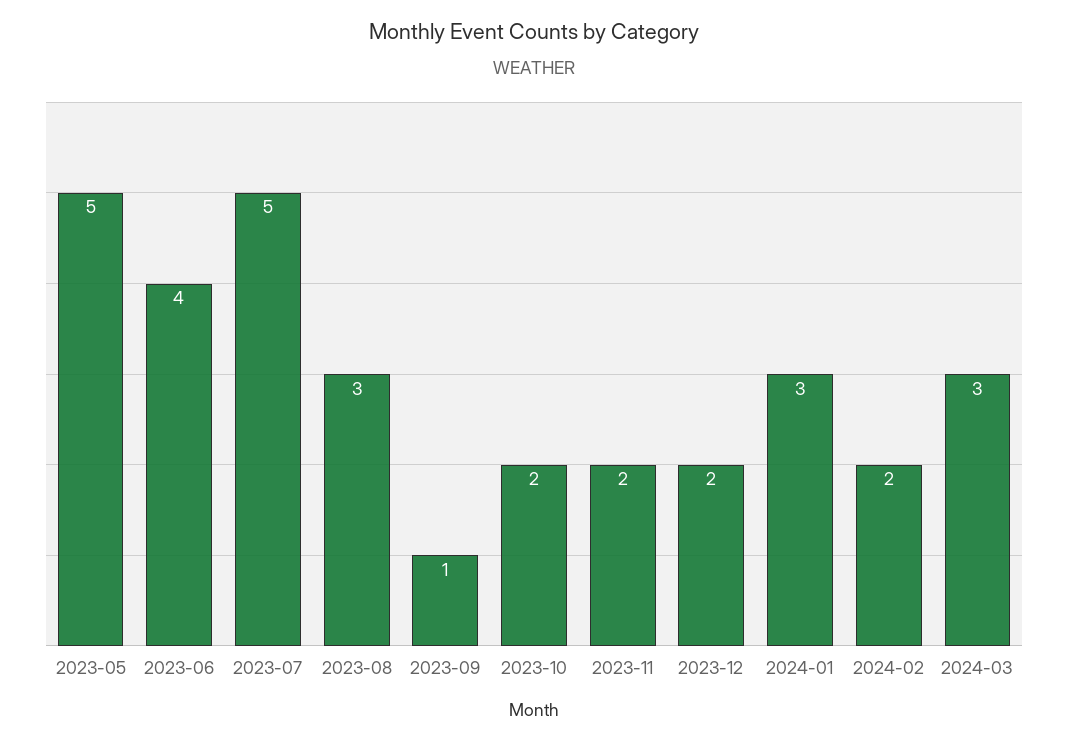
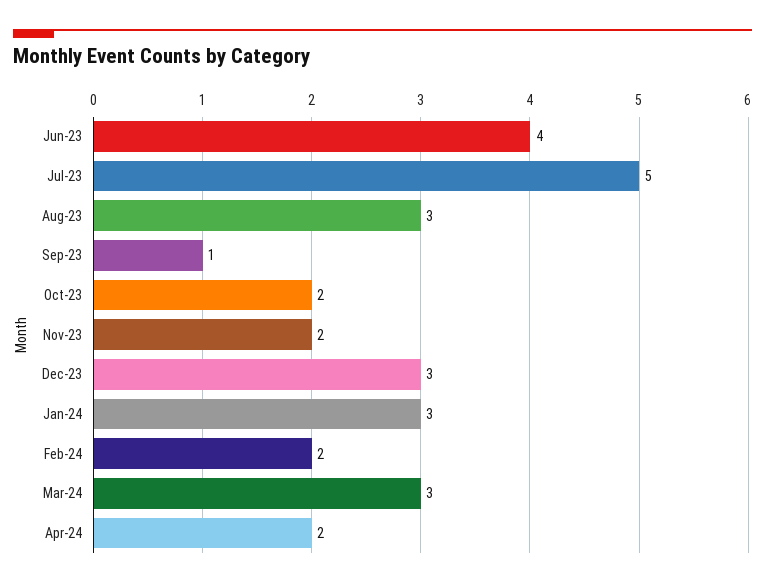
2023-05: 5 -> none
2023-12: 2 -> 3
Apr-24: none -> 2

